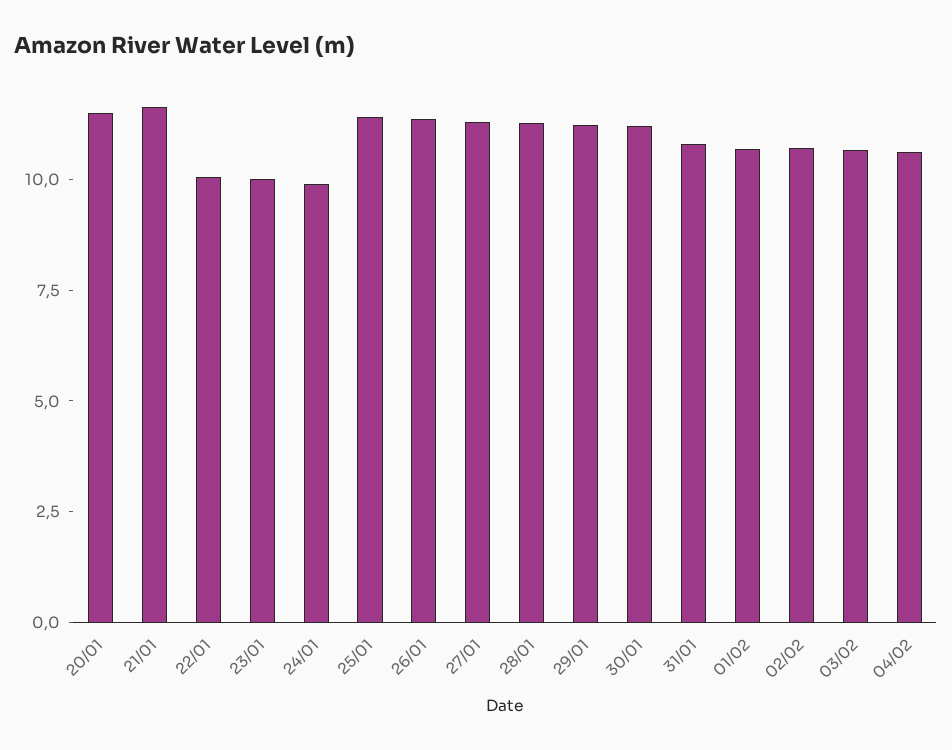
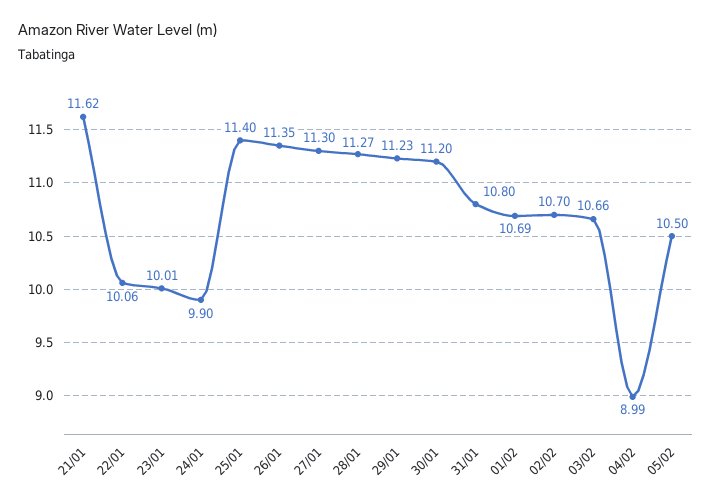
20/01: 11.5 -> none
04/02: 10.5 -> 8.99
05/02: none -> 10.5

